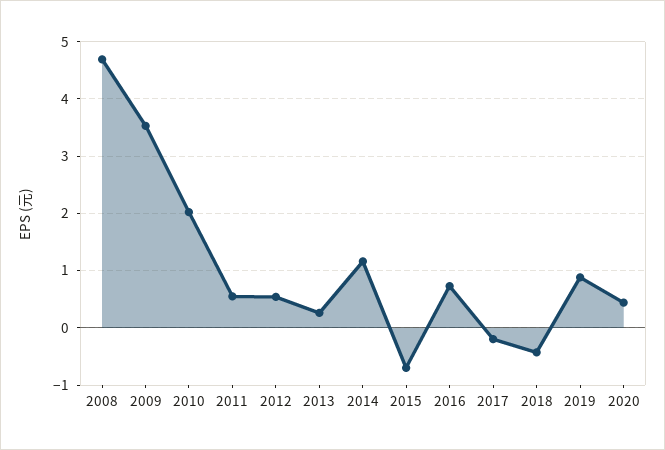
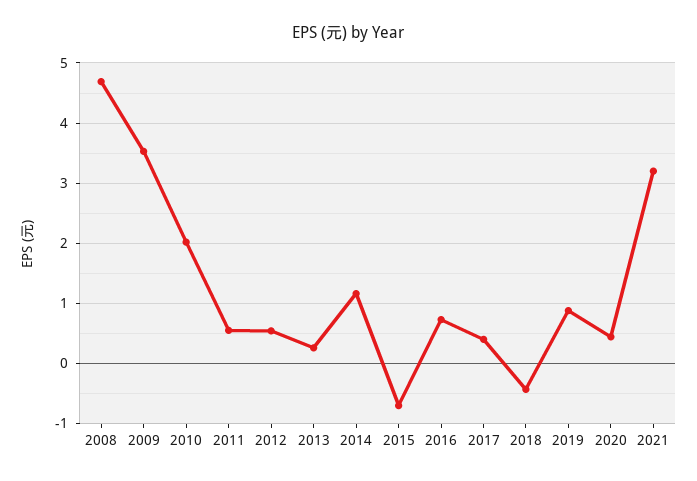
2017: -0.2 -> 0.4
2021: none -> 3.2

